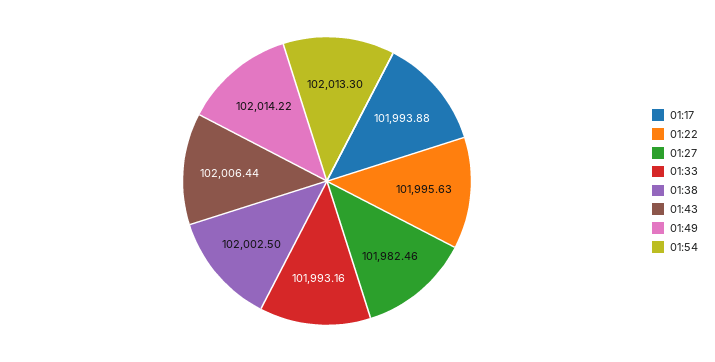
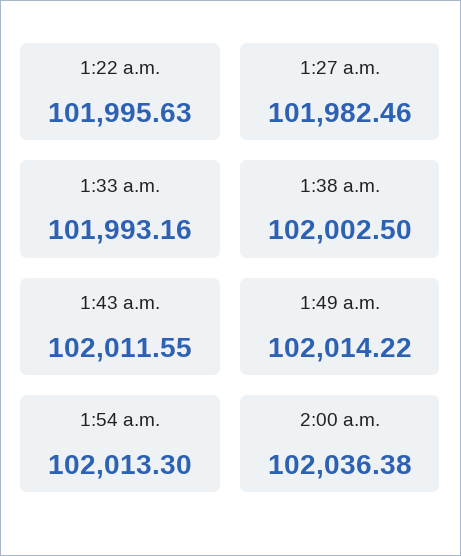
01:17: 101993.88 -> none
01:43: 102006.44 -> 102011.55
2:00 a.m.: none -> 102036.38

